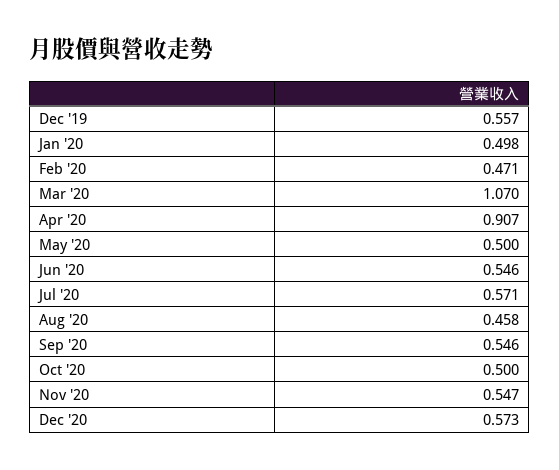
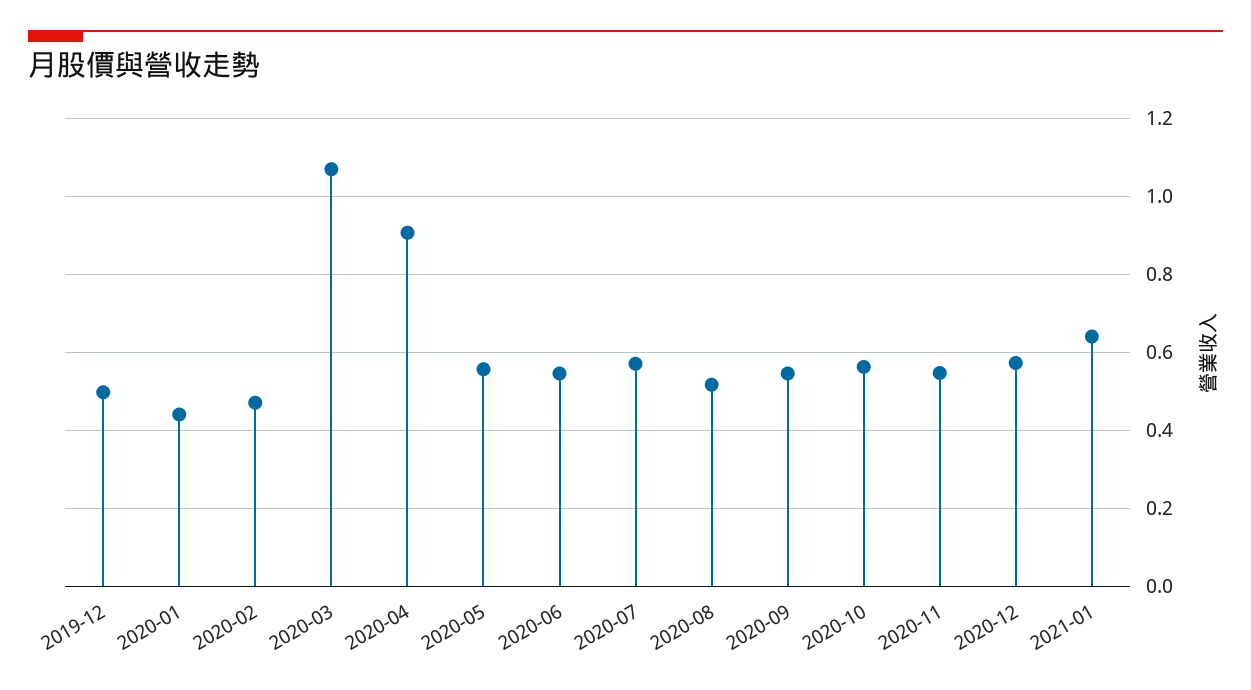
Dec '19: 0.557 -> 0.5
Jan '20: 0.498 -> 0.44
May '20: 0.5 -> 0.56
Aug '20: 0.458 -> 0.52
Oct '20: 0.5 -> 0.56
2021-01: none -> 0.64

